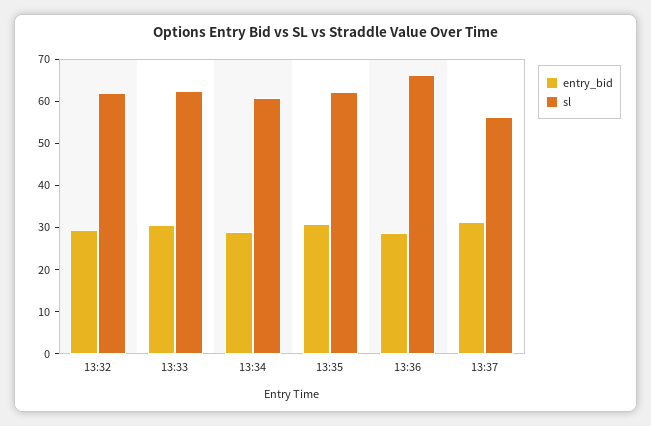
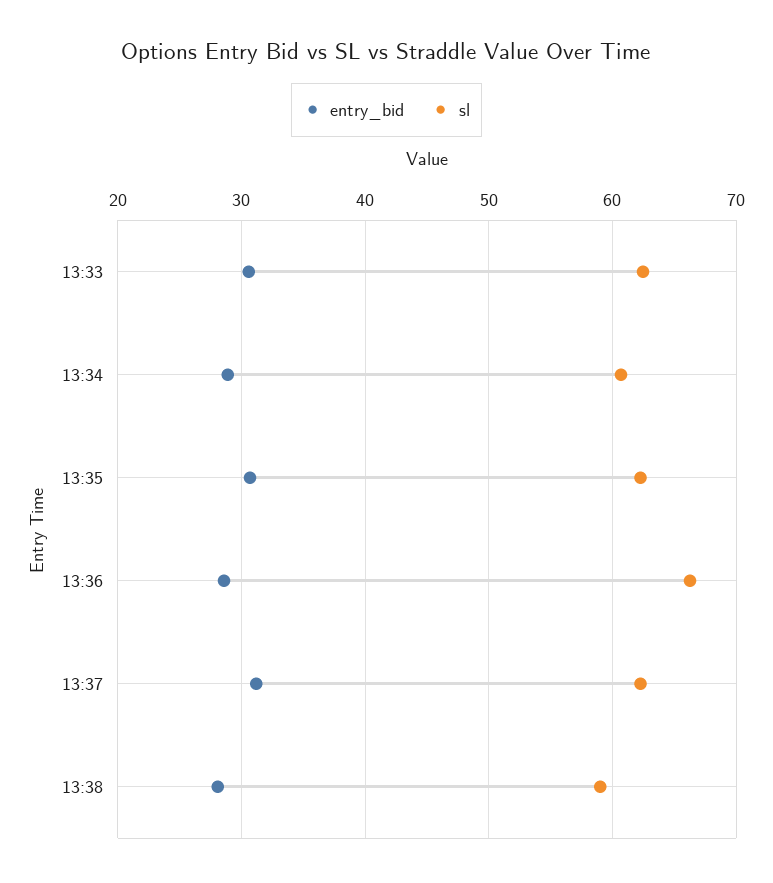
entry_bid, 13:32: 30 -> none
sl, 13:32: 62 -> none
sl, 13:37: 56 -> 62
entry_bid, 13:38: none -> 28
sl, 13:38: none -> 59

